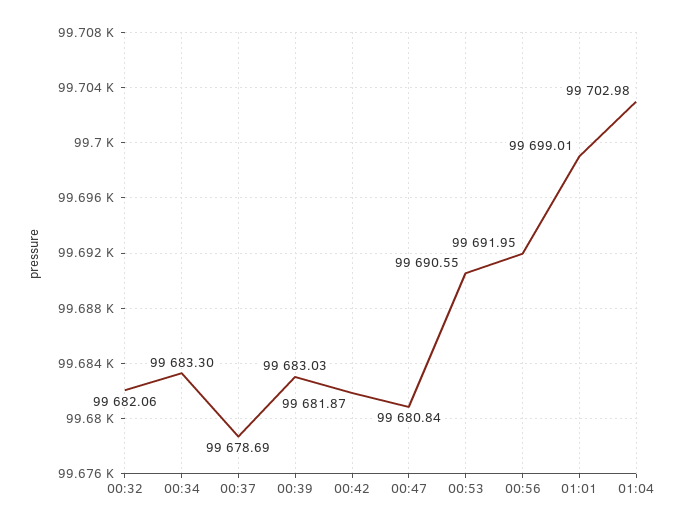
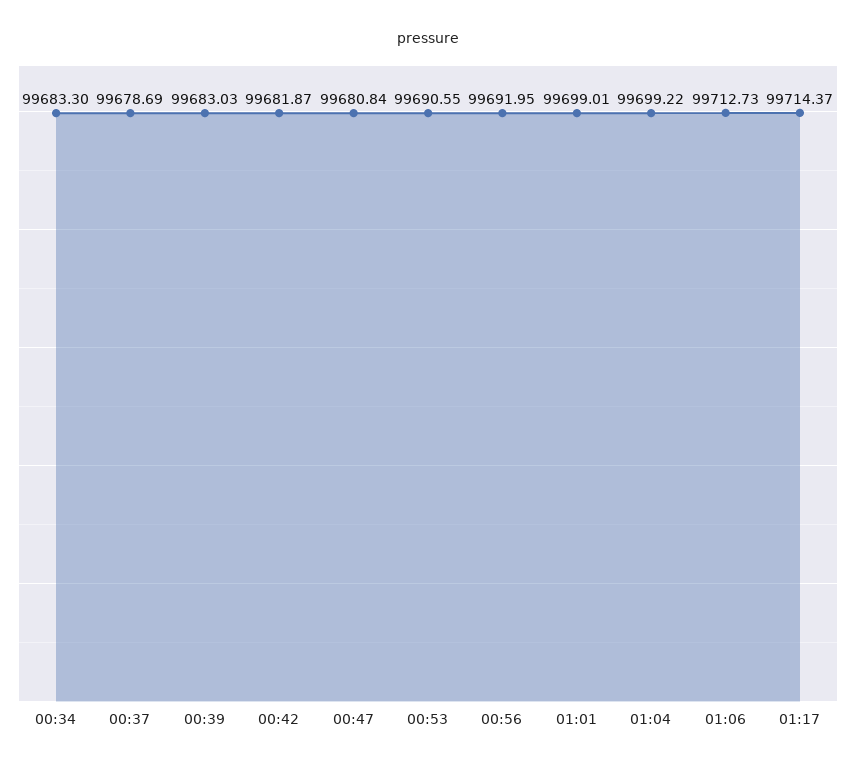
00:32: 99682.06 -> none
01:04: 99702.98 -> 99699.22
01:06: none -> 99712.73
01:17: none -> 99714.37

